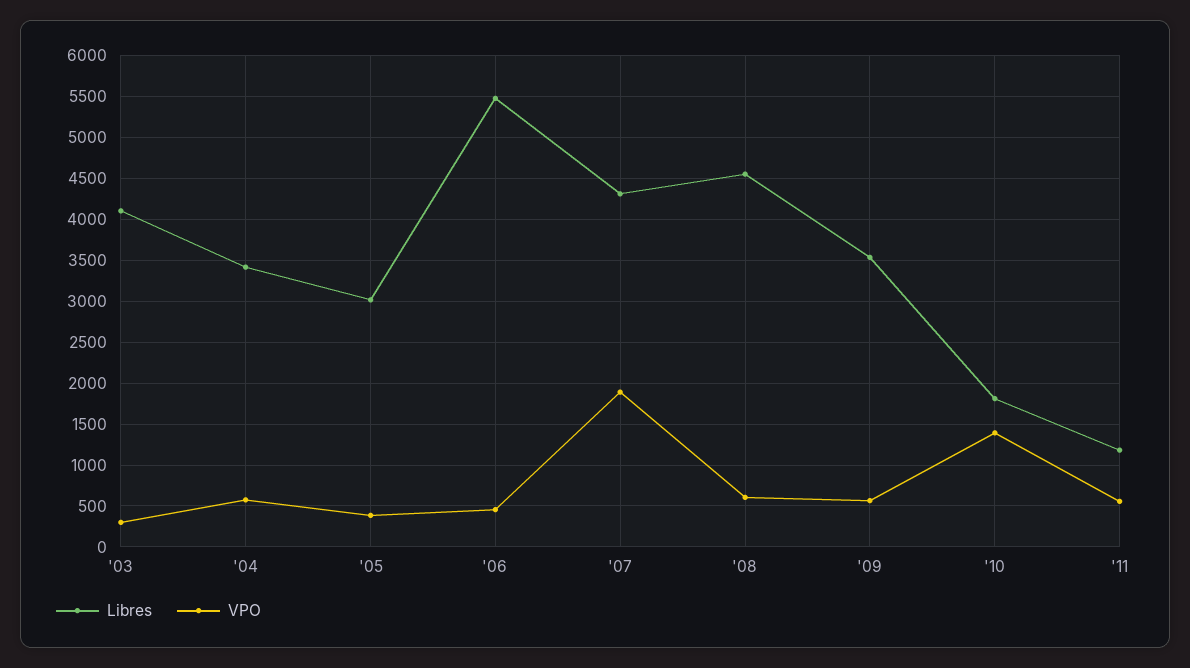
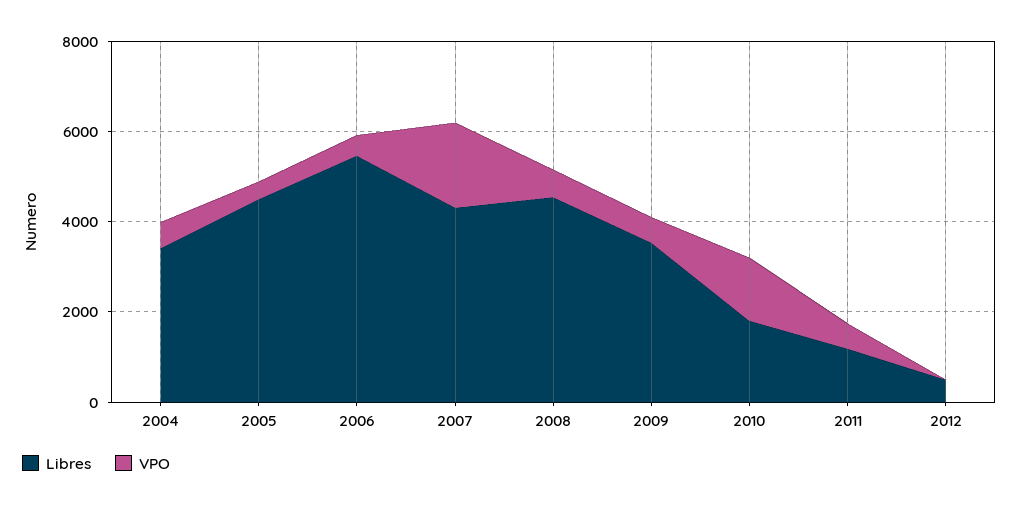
Libres, '03: 4100 -> none
VPO, '03: 300 -> none
Libres, '05: 3000 -> 4500
Libres, 2012: none -> 500
VPO, 2012: none -> 0

